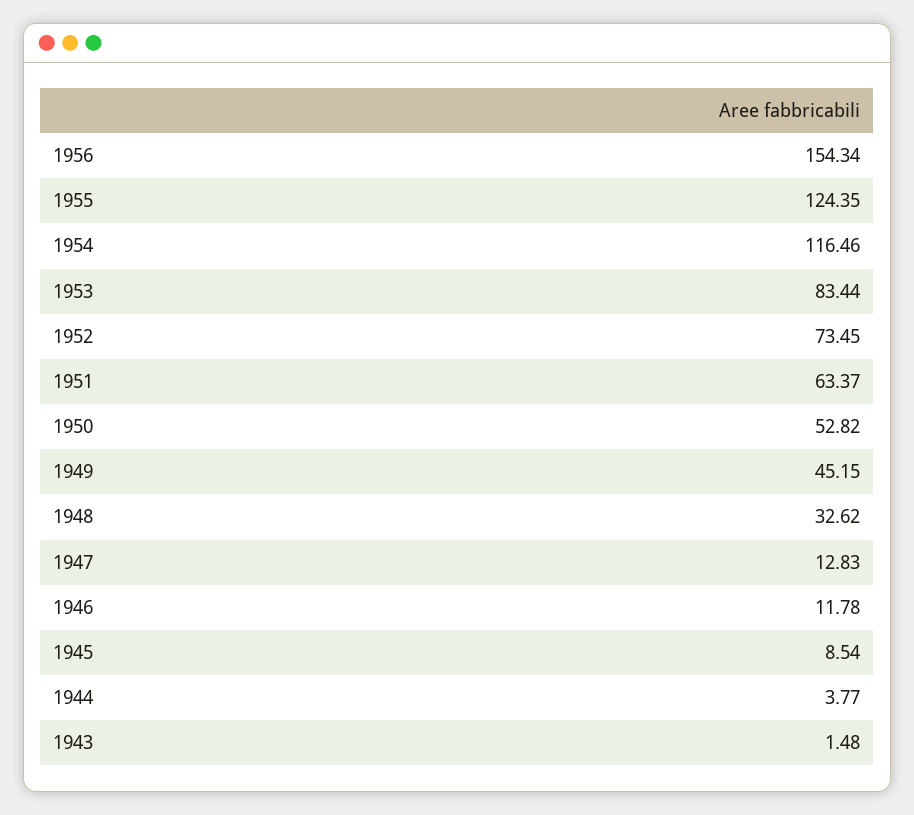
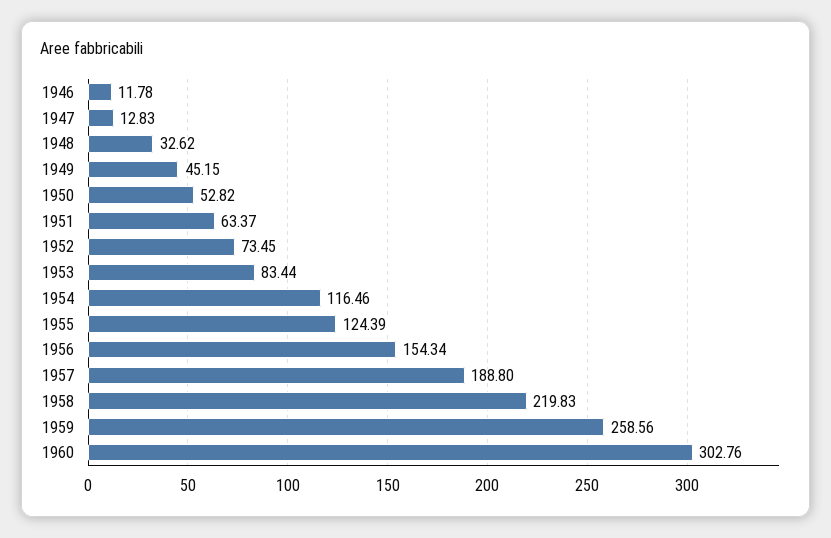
1955: 124.35 -> 124.39
1945: 8.54 -> none
1944: 3.77 -> none
1943: 1.48 -> none
1957: none -> 188.8
1958: none -> 219.83
1959: none -> 258.56
1960: none -> 302.76

